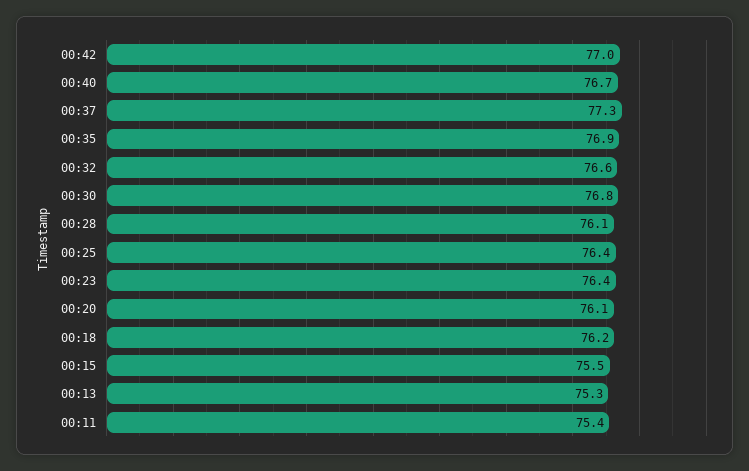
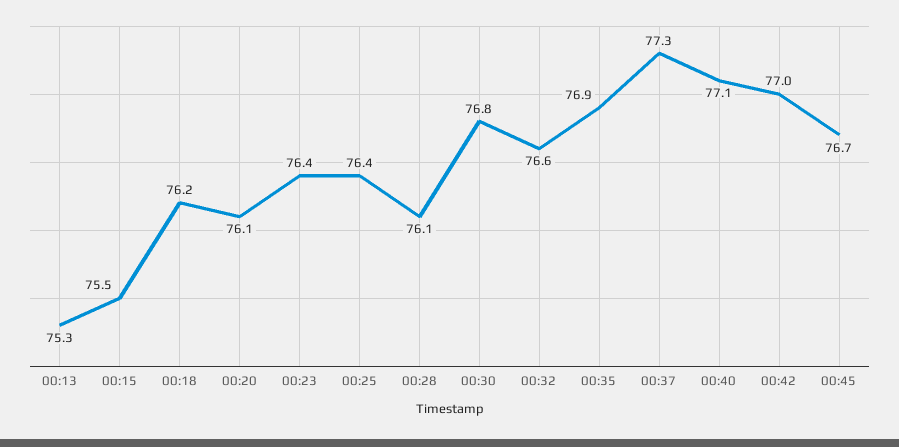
00:40: 76.7 -> 77.1
00:11: 75.4 -> none
00:45: none -> 76.7

